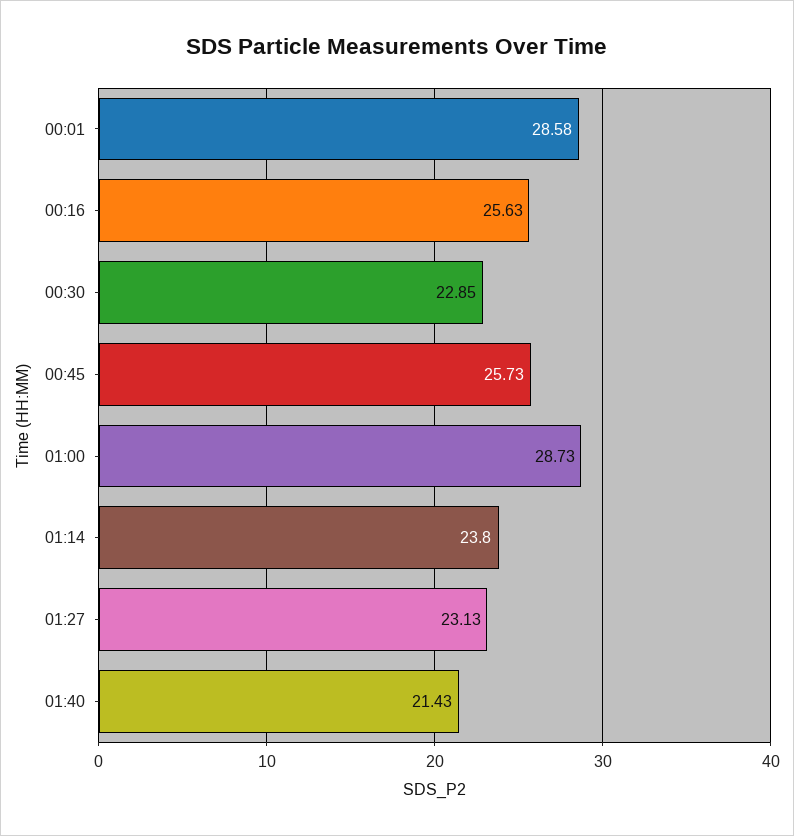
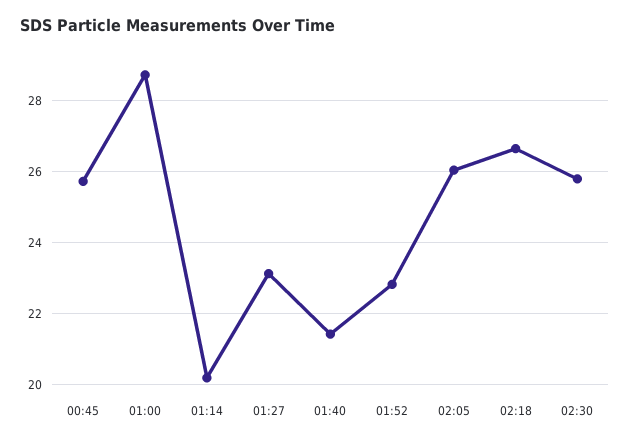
00:01: 28.58 -> none
00:16: 25.63 -> none
00:30: 22.85 -> none
01:14: 23.8 -> 20.2
01:52: none -> 22.8
02:05: none -> 26
02:18: none -> 26.6
02:30: none -> 25.8

